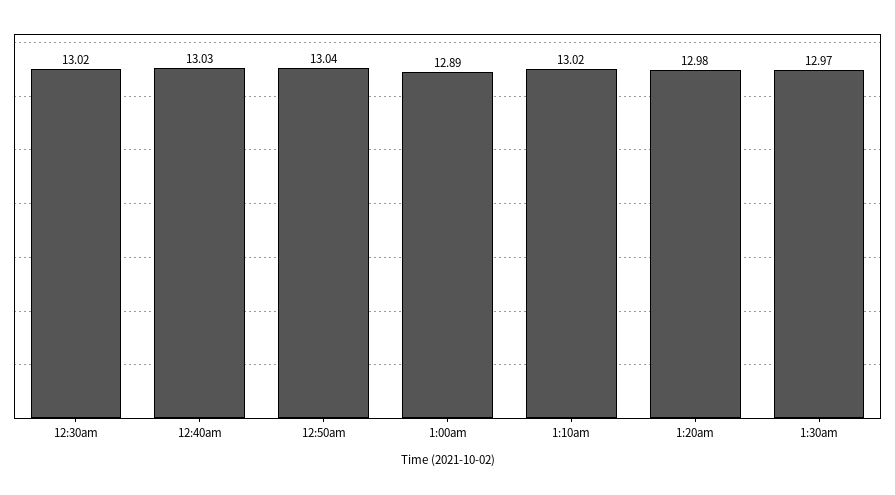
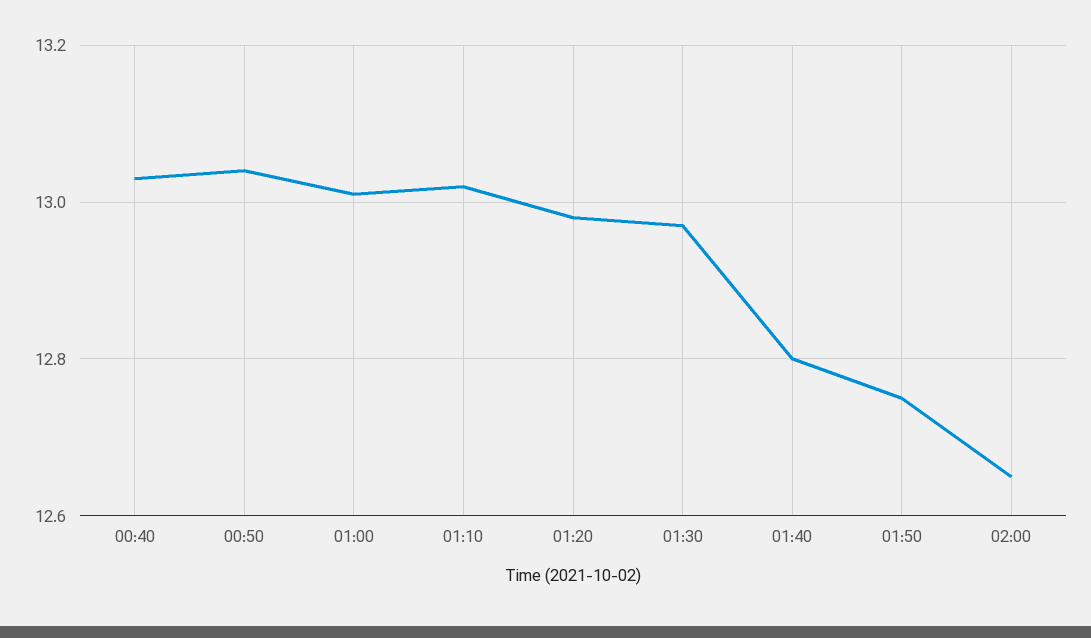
12:30am: 13.02 -> none
1:00am: 12.89 -> 13
01:40: none -> 12.8
01:50: none -> 12.75
02:00: none -> 12.65

